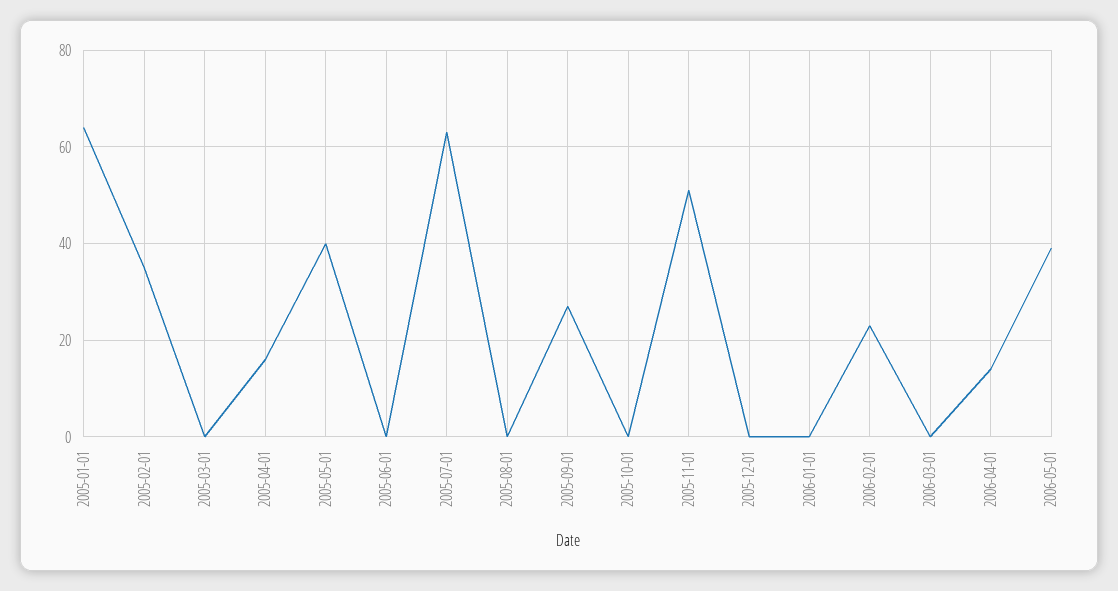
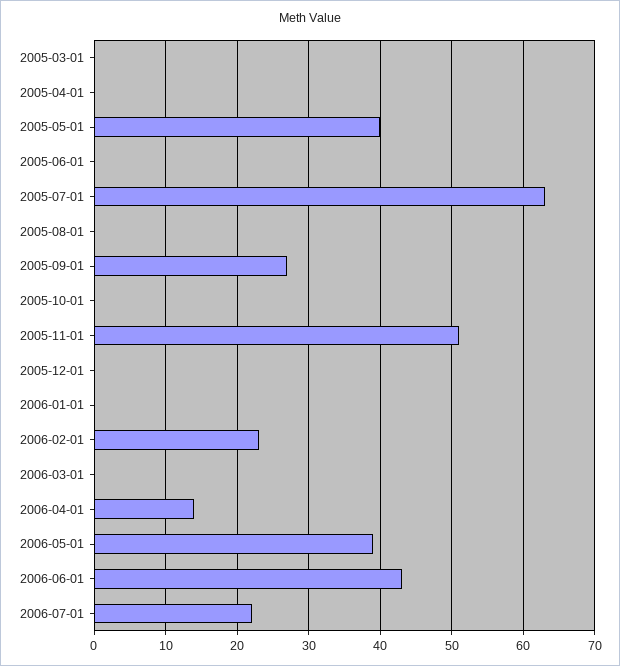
2005-01-01: 65 -> none
2005-02-01: 35 -> none
2005-04-01: 15 -> 0
2006-06-01: none -> 43
2006-07-01: none -> 22

